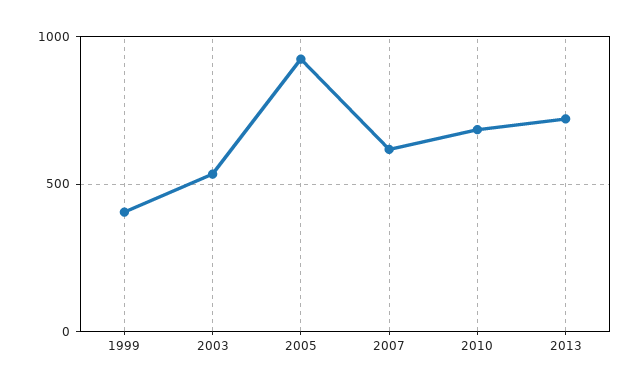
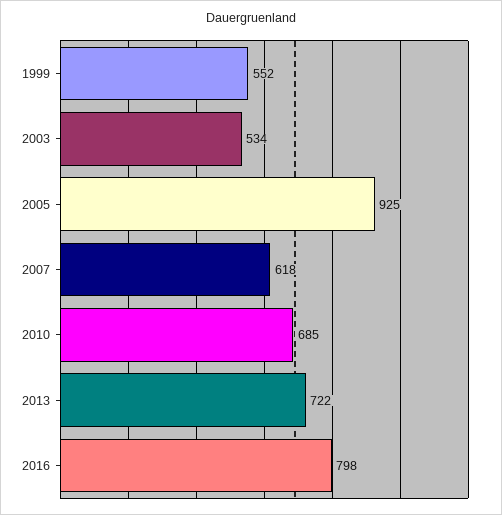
1999: 400 -> 552
2016: none -> 798

